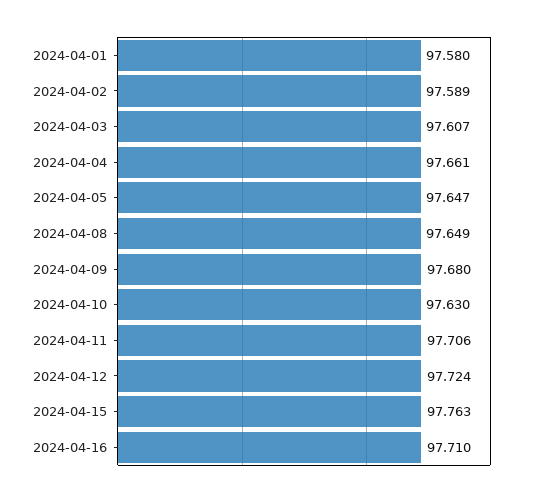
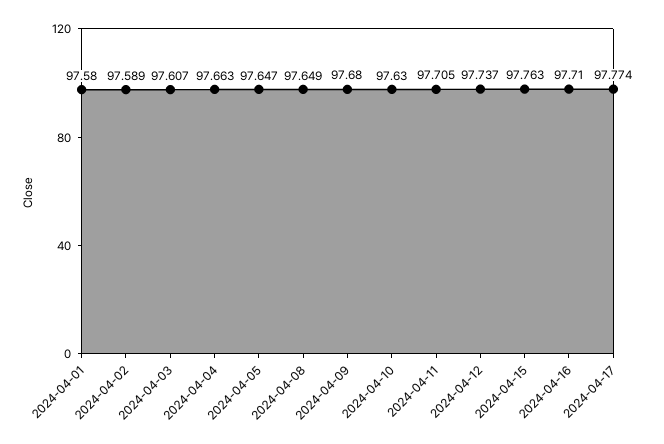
2024-04-04: 97.661 -> 97.663
2024-04-11: 97.706 -> 97.705
2024-04-12: 97.724 -> 97.737
2024-04-17: none -> 97.774

